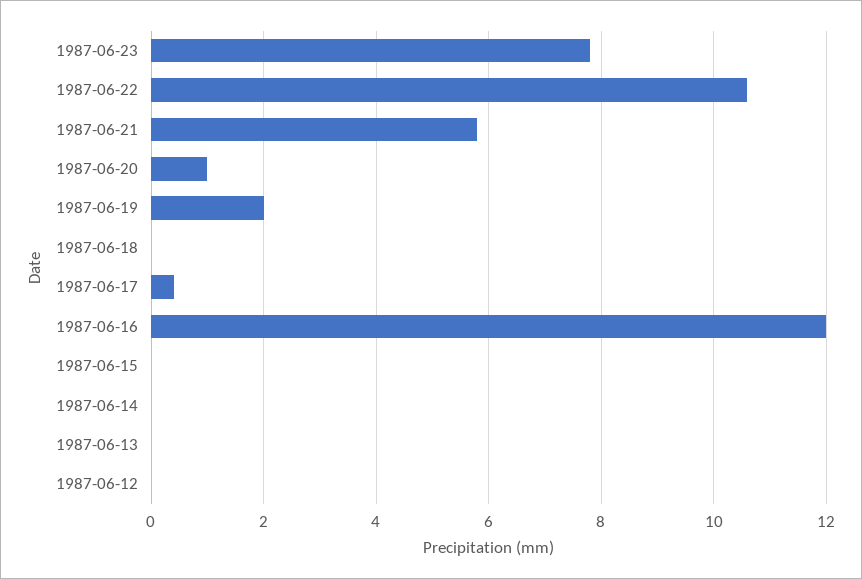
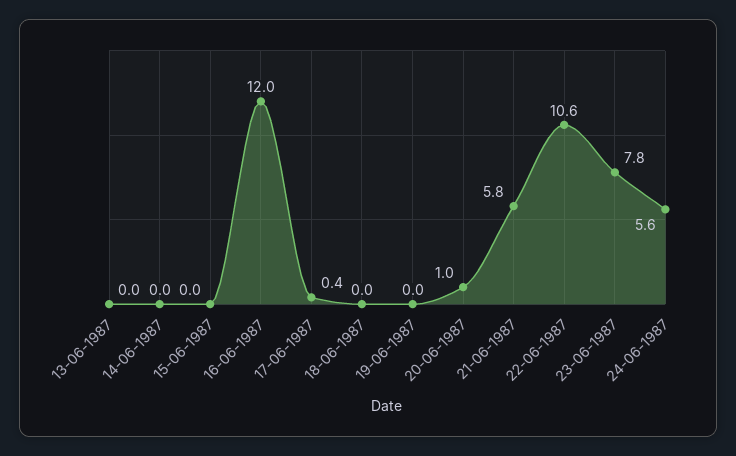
1987-06-19: 2 -> 0
1987-06-12: 0 -> none
24-06-1987: none -> 5.6

